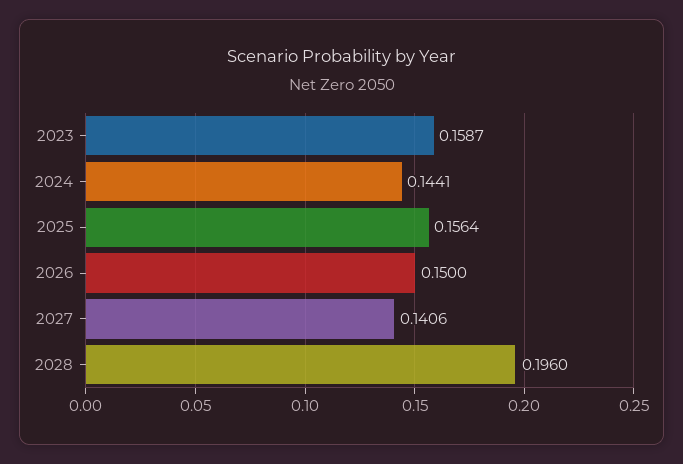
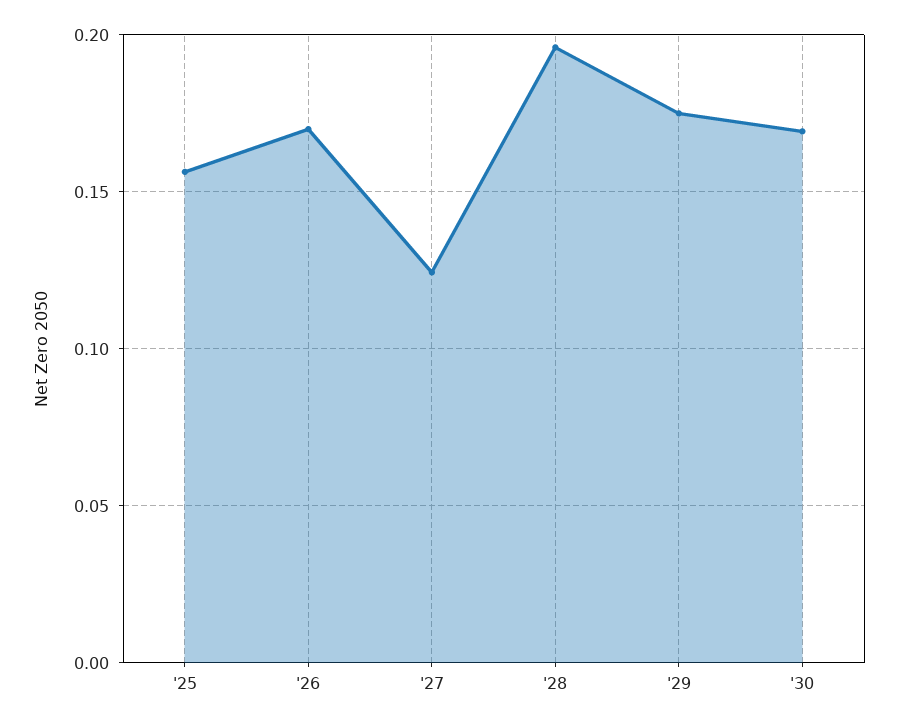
2023: 0.1587 -> none
2024: 0.1441 -> none
2026: 0.15 -> 0.17
2027: 0.1406 -> 0.125
'29: none -> 0.175
'30: none -> 0.17

